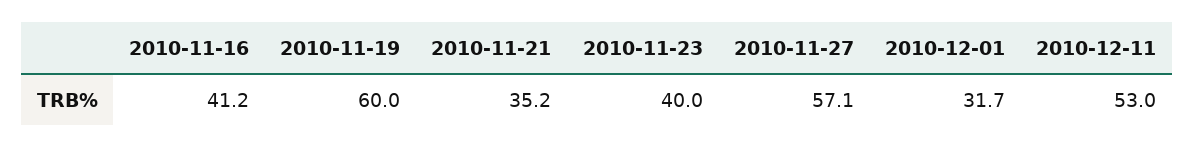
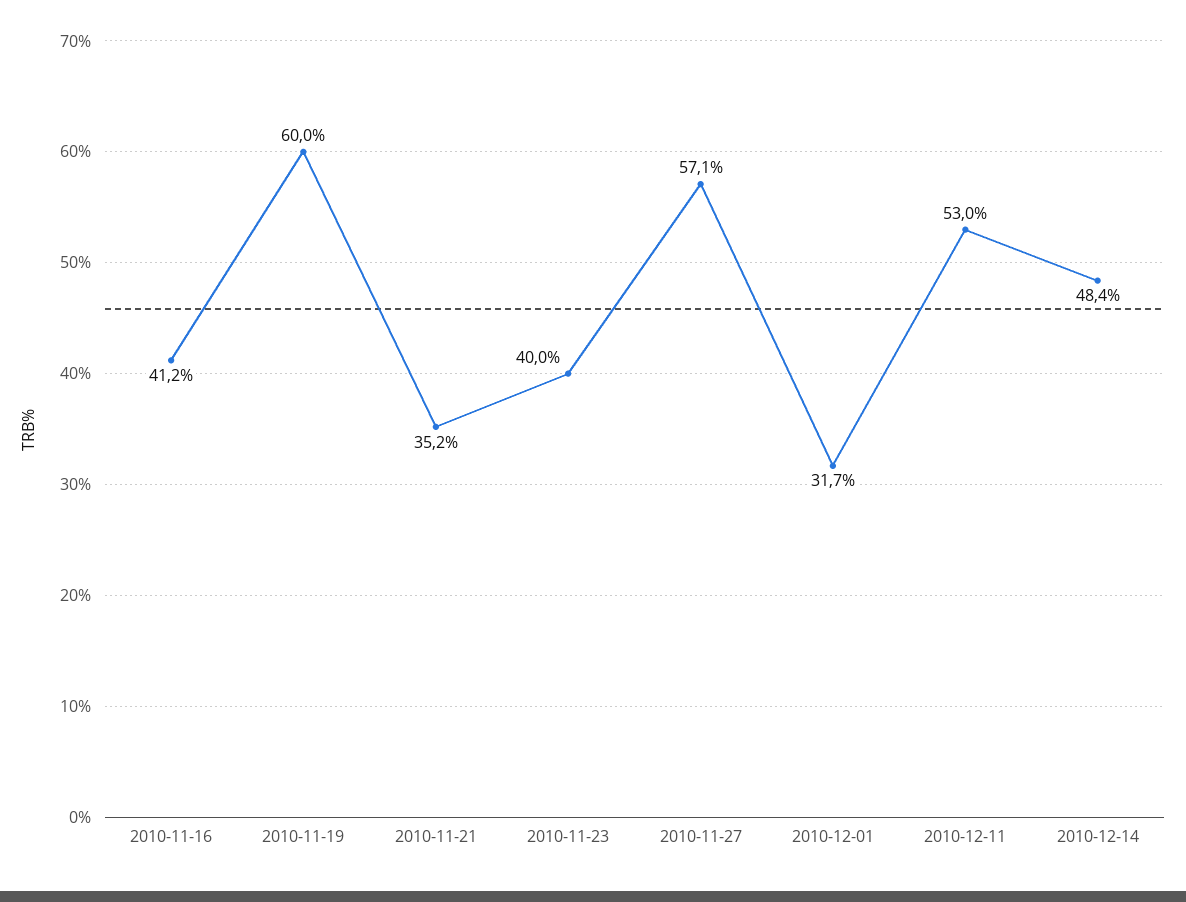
2010-12-14: none -> 48.4

